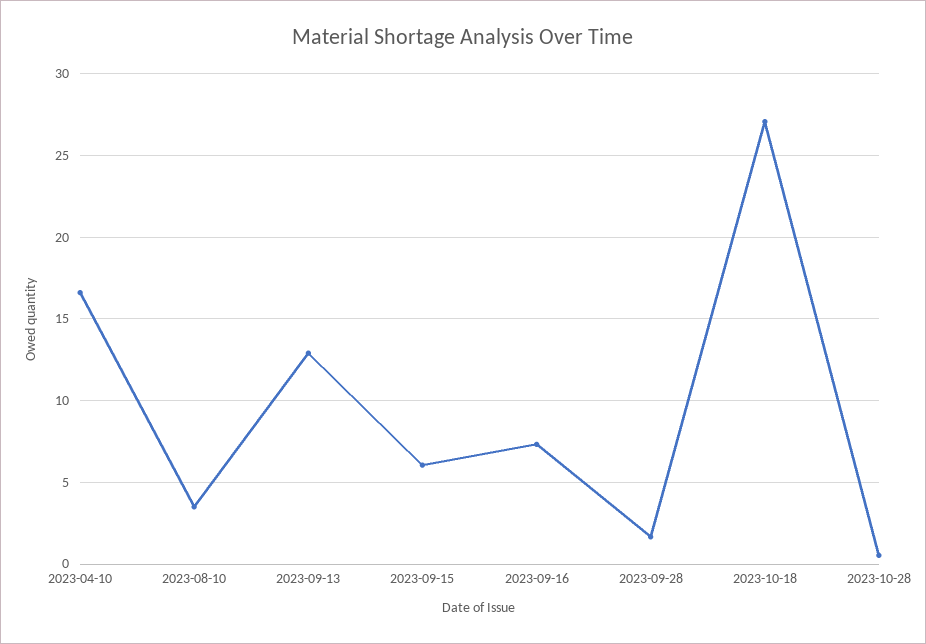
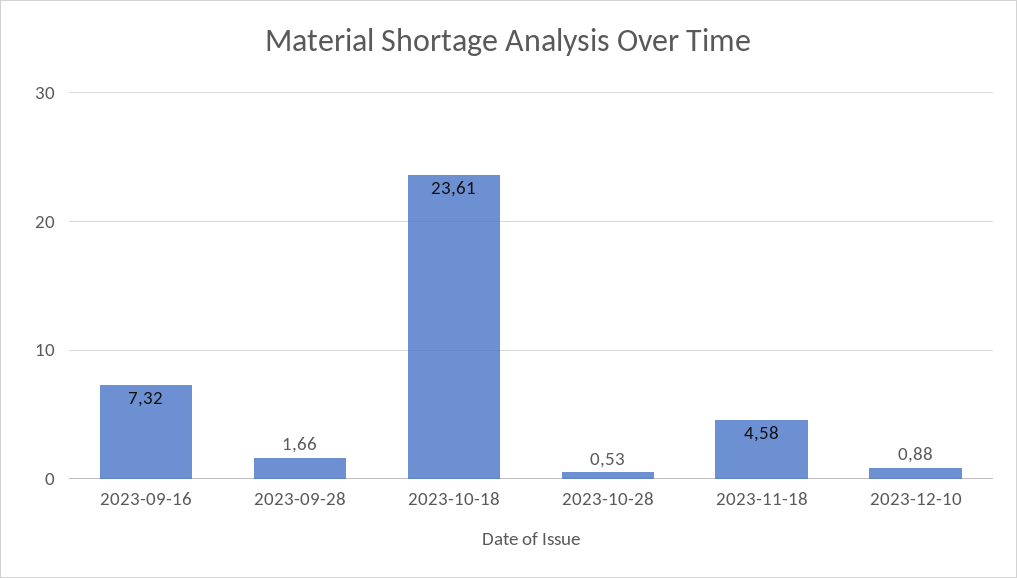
2023-04-10: 16.5 -> none
2023-08-10: 3.5 -> none
2023-09-13: 13 -> none
2023-09-15: 6 -> none
2023-10-18: 27 -> 23.61
2023-11-18: none -> 4.58
2023-12-10: none -> 0.88

